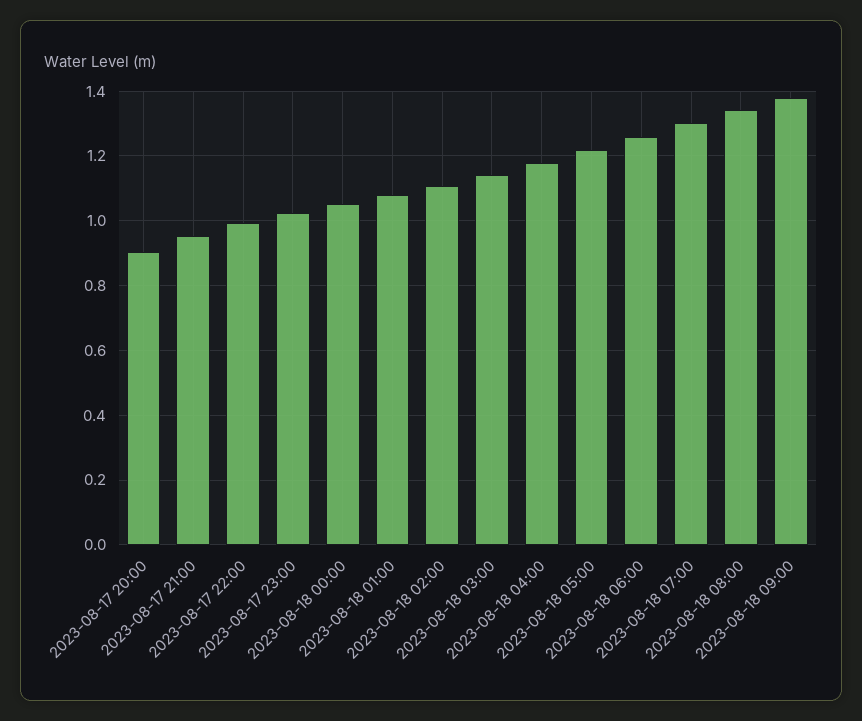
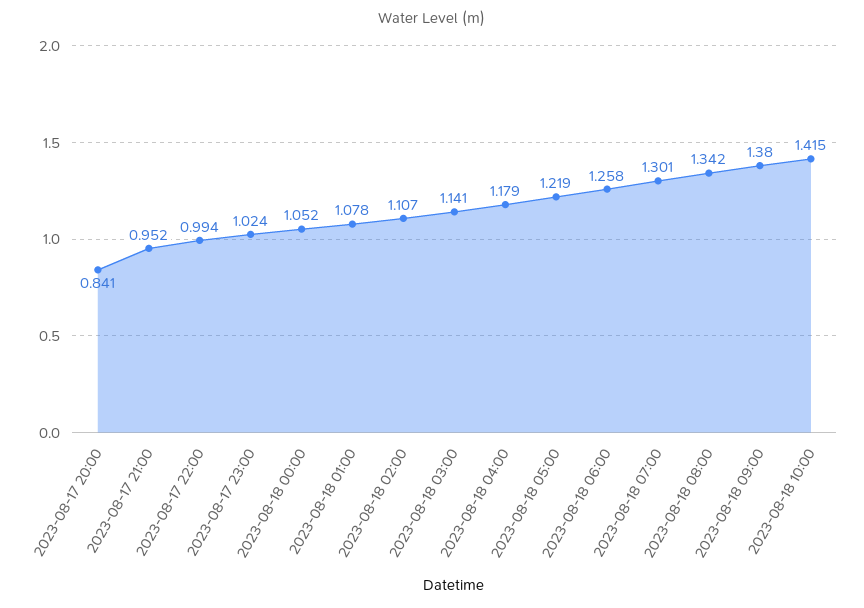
2023-08-17 20:00: 0.9 -> 0.841
2023-08-18 10:00: none -> 1.415

